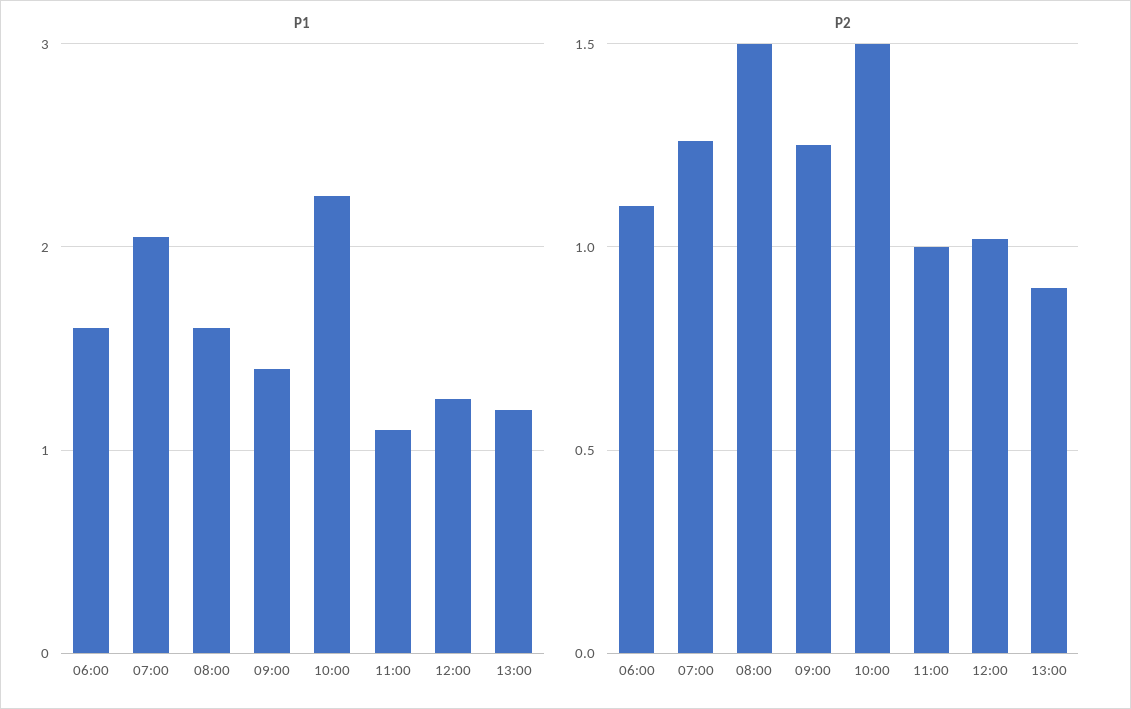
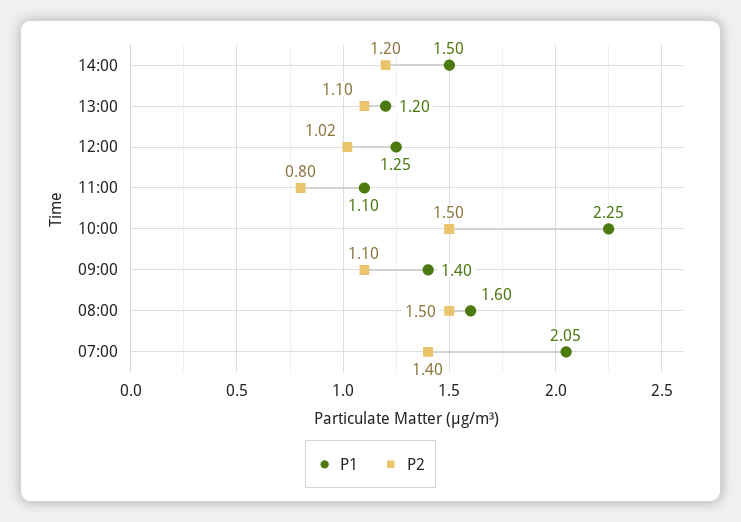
P1, 06:00: 1.6 -> none
P2, 06:00: 1.1 -> none
P2, 07:00: 1.25 -> 1.4
P2, 09:00: 1.25 -> 1.1
P2, 11:00: 1 -> 0.8
P2, 13:00: 0.9 -> 1.1
P1, 14:00: none -> 1.5
P2, 14:00: none -> 1.2

